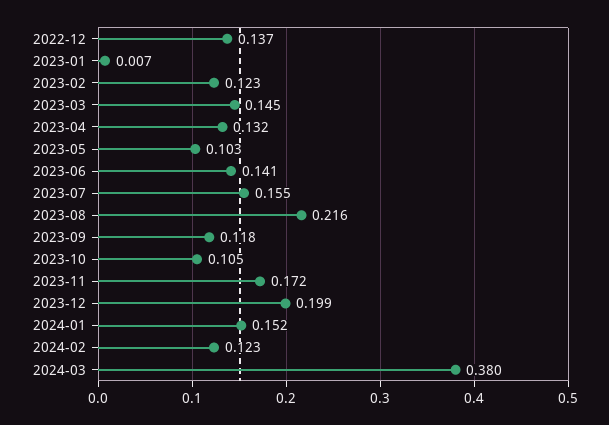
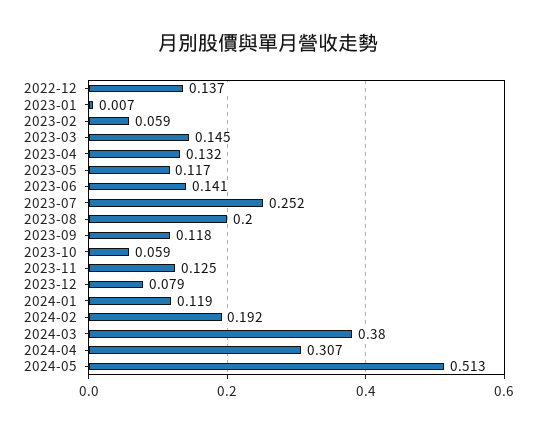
2023-02: 0.123 -> 0.059
2023-05: 0.103 -> 0.117
2023-07: 0.155 -> 0.252
2023-08: 0.216 -> 0.2
2023-10: 0.105 -> 0.059
2023-11: 0.172 -> 0.125
2023-12: 0.199 -> 0.079
2024-01: 0.152 -> 0.119
2024-02: 0.123 -> 0.192
2024-04: none -> 0.307
2024-05: none -> 0.513

